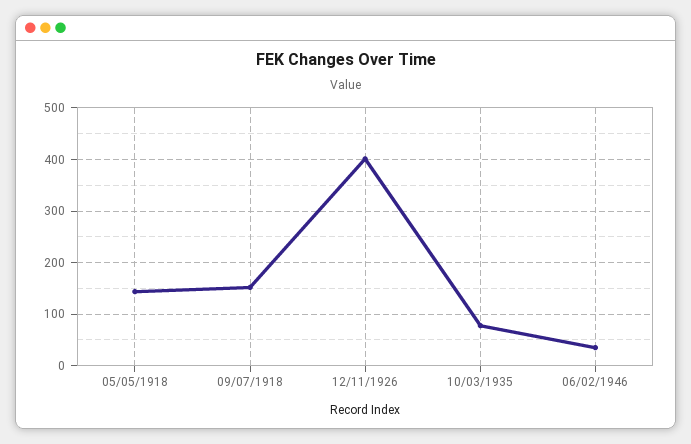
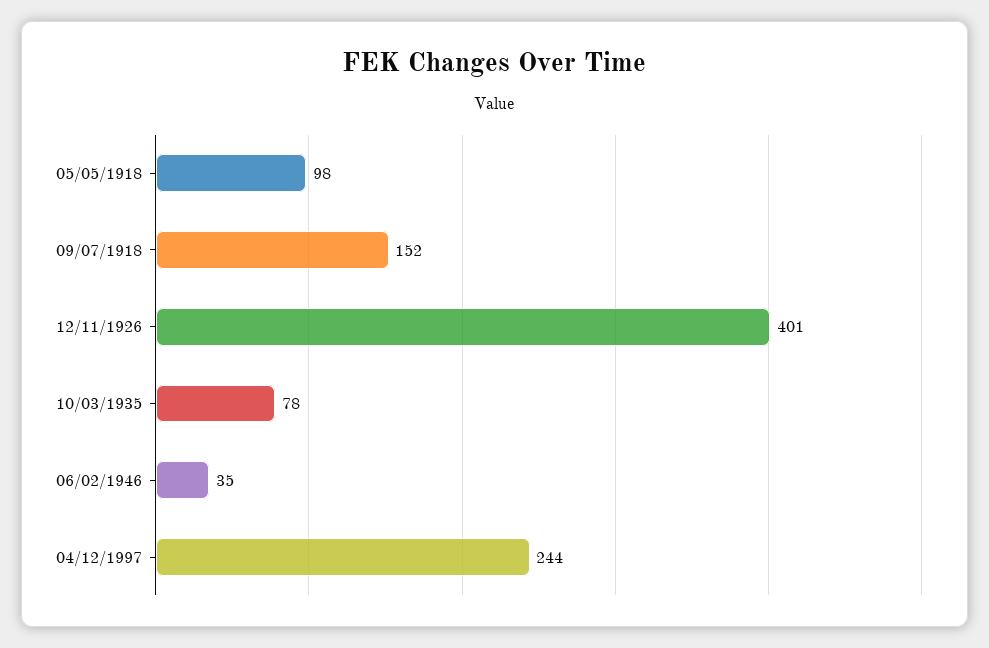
05/05/1918: 140 -> 98
04/12/1997: none -> 244

